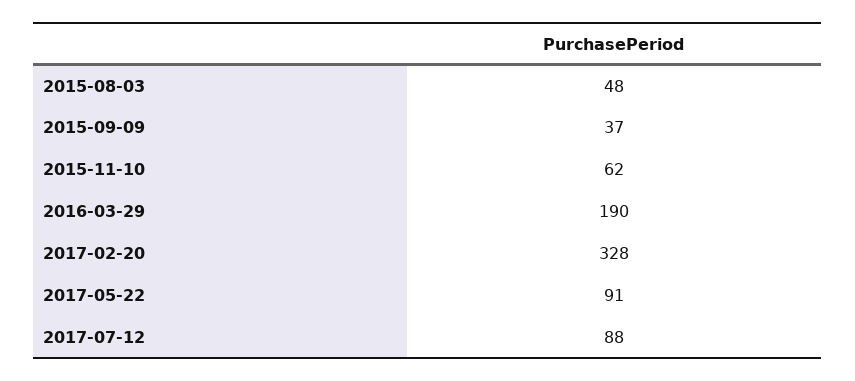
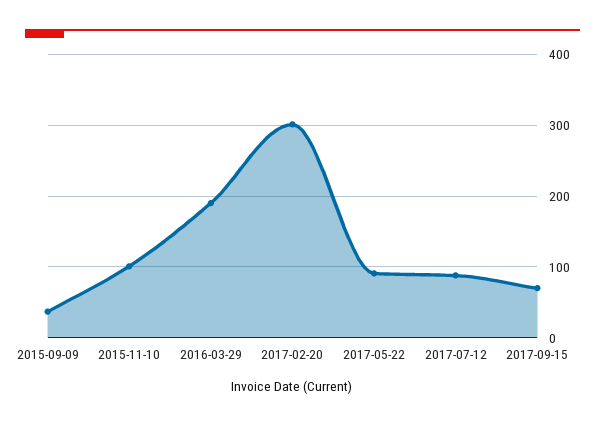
2015-08-03: 48 -> none
2015-11-10: 62 -> 100
2017-02-20: 328 -> 300
2017-09-15: none -> 70

